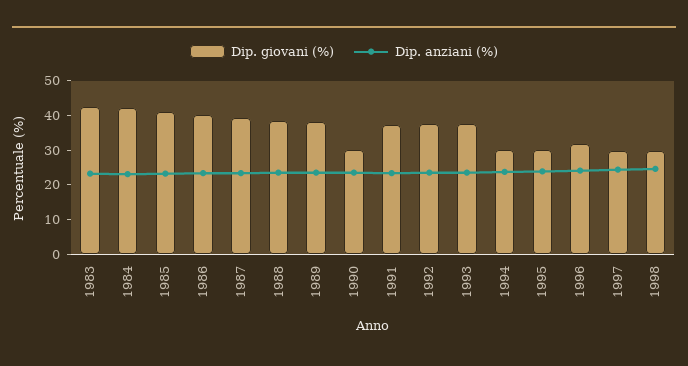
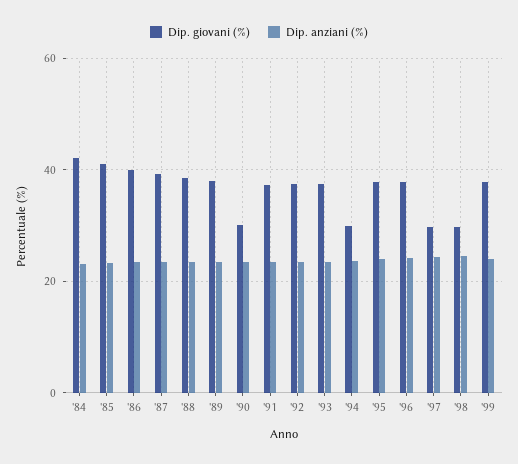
Dip. giovani (%), 1983: 42.5 -> none
Dip. anziani (%), 1983: 22.5 -> none
Dip. giovani (%), 1995: 30 -> 38
Dip. giovani (%), 1996: 32.5 -> 38
Dip. giovani (%), '99: none -> 38
Dip. anziani (%), '99: none -> 24

